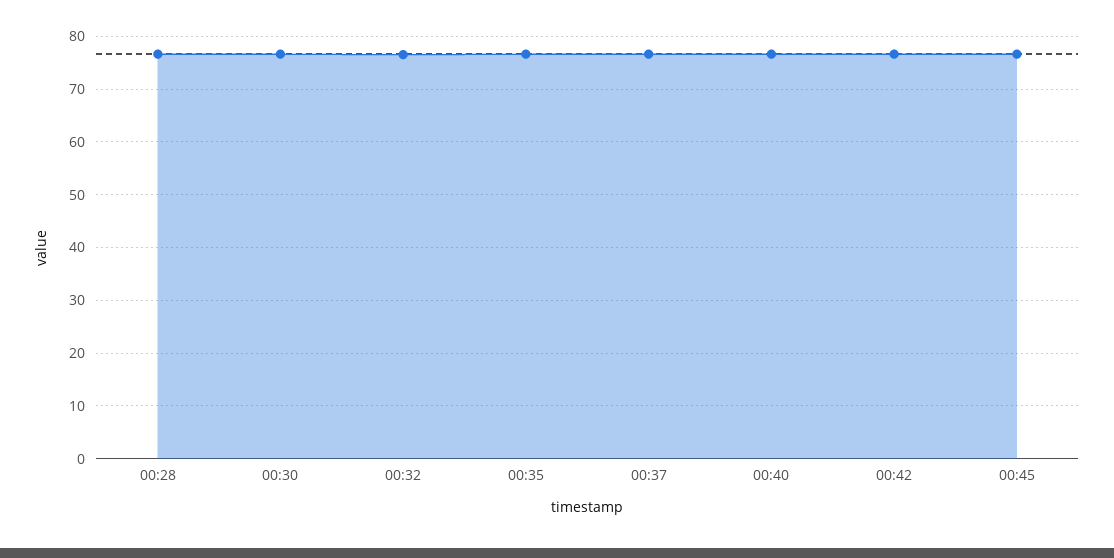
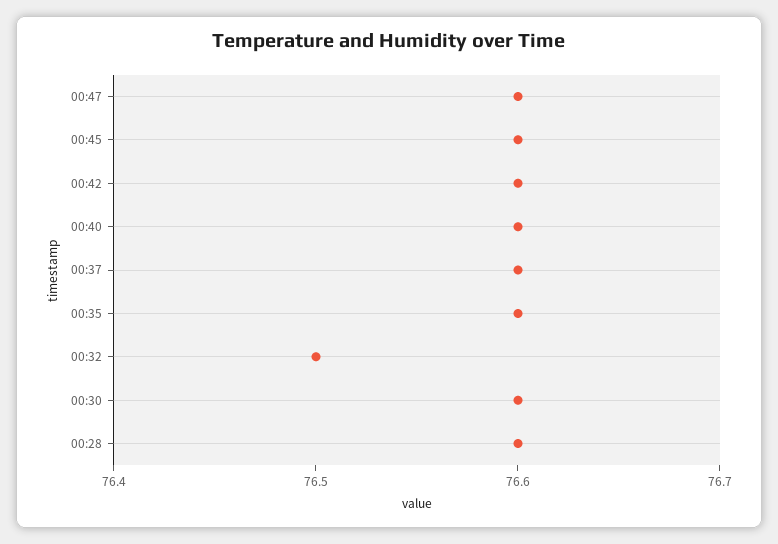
00:47: none -> 76.6

